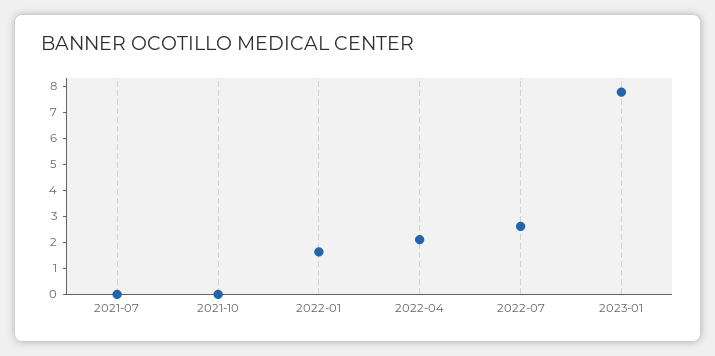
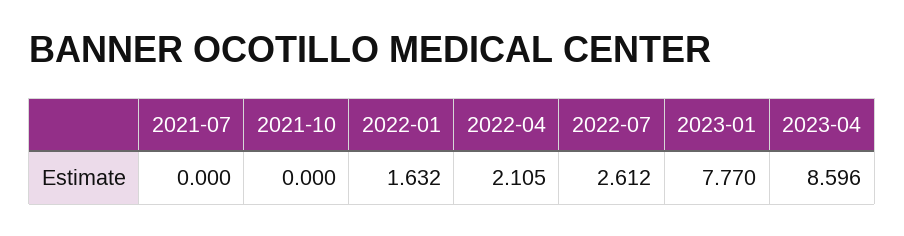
2023-04: none -> 8.596

